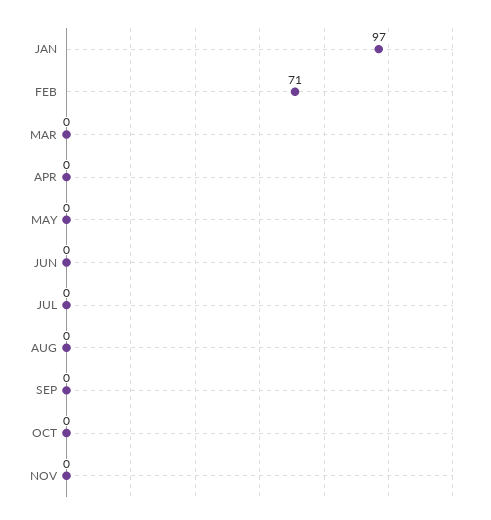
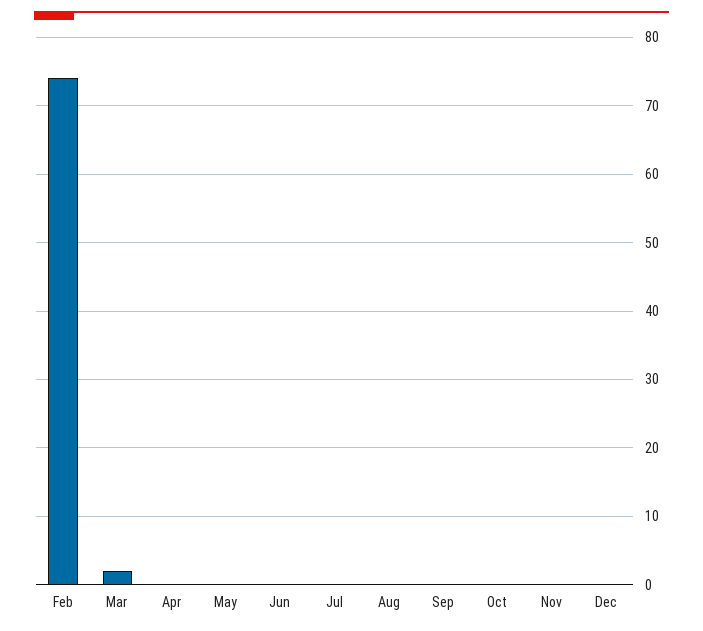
JAN: 97 -> none
FEB: 71 -> 74
MAR: 0 -> 2
Dec: none -> 0

